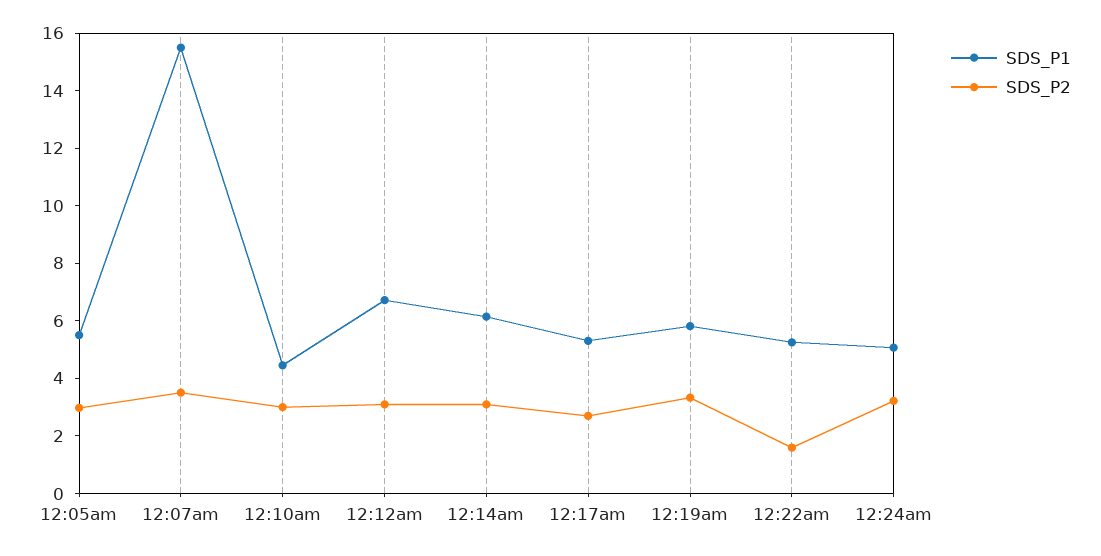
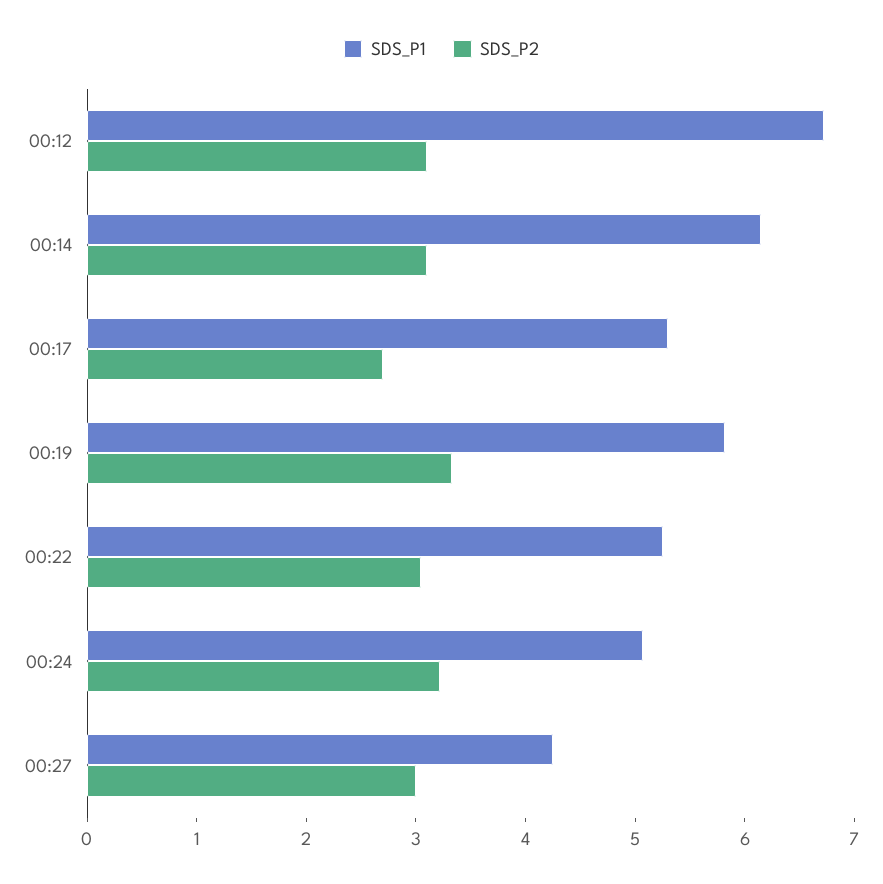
SDS_P1, 12:05am: 5.5 -> none
SDS_P2, 12:05am: 3 -> none
SDS_P1, 12:07am: 15.5 -> none
SDS_P2, 12:07am: 3.5 -> none
SDS_P1, 12:10am: 4.5 -> none
SDS_P2, 12:10am: 3 -> none
SDS_P2, 12:22am: 1.5 -> 3
SDS_P1, 00:27: none -> 4.2
SDS_P2, 00:27: none -> 3

